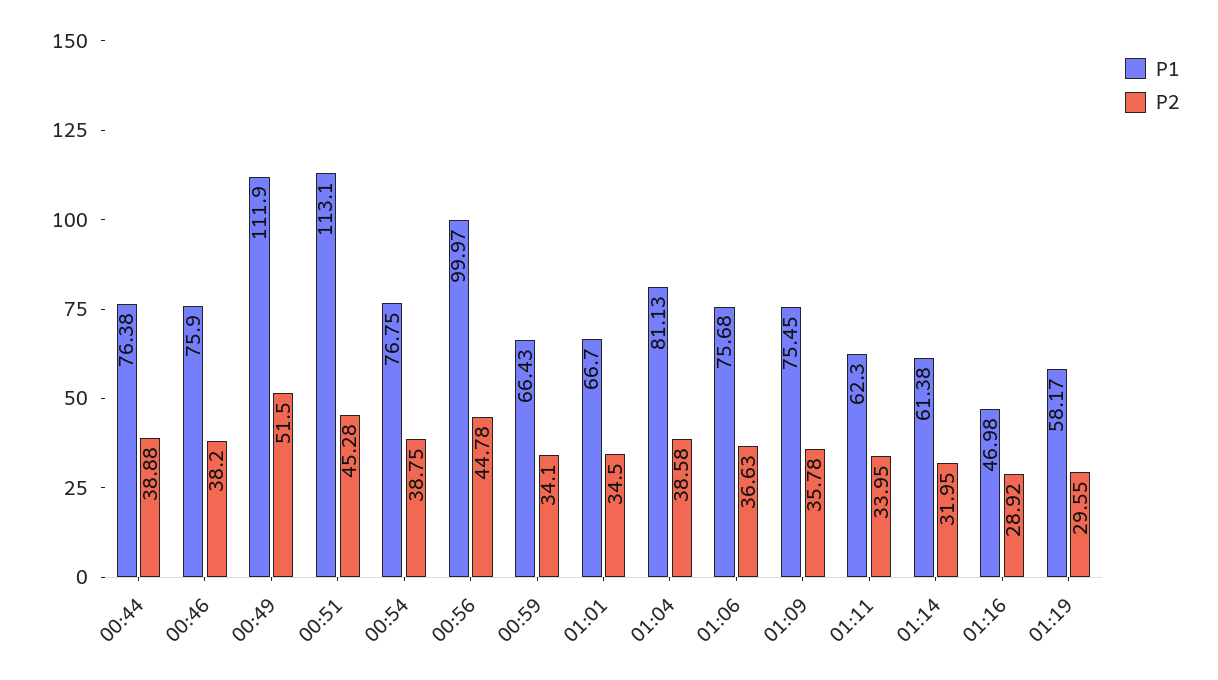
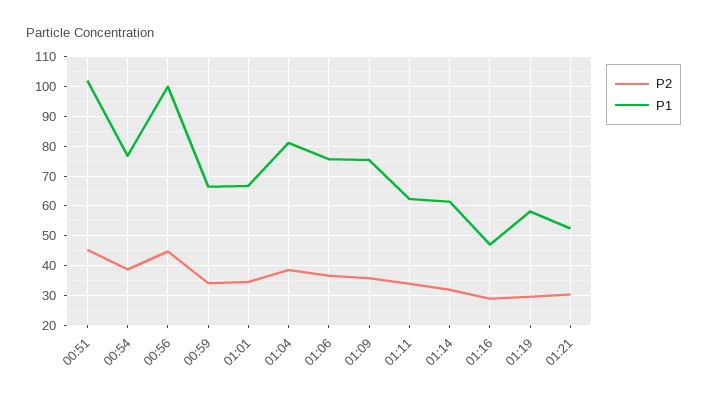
P1, 00:44: 76.38 -> none
P2, 00:44: 38.88 -> none
P1, 00:46: 75.9 -> none
P2, 00:46: 38.2 -> none
P1, 00:49: 111.9 -> none
P2, 00:49: 51.5 -> none
P1, 00:51: 113.1 -> 102.5
P2, 01:21: none -> 30
P1, 01:21: none -> 52.5

